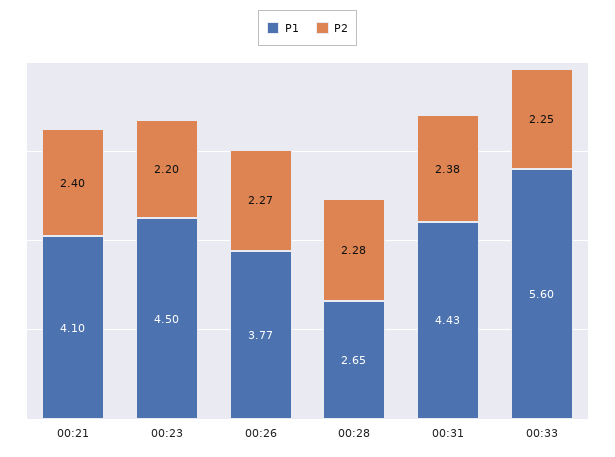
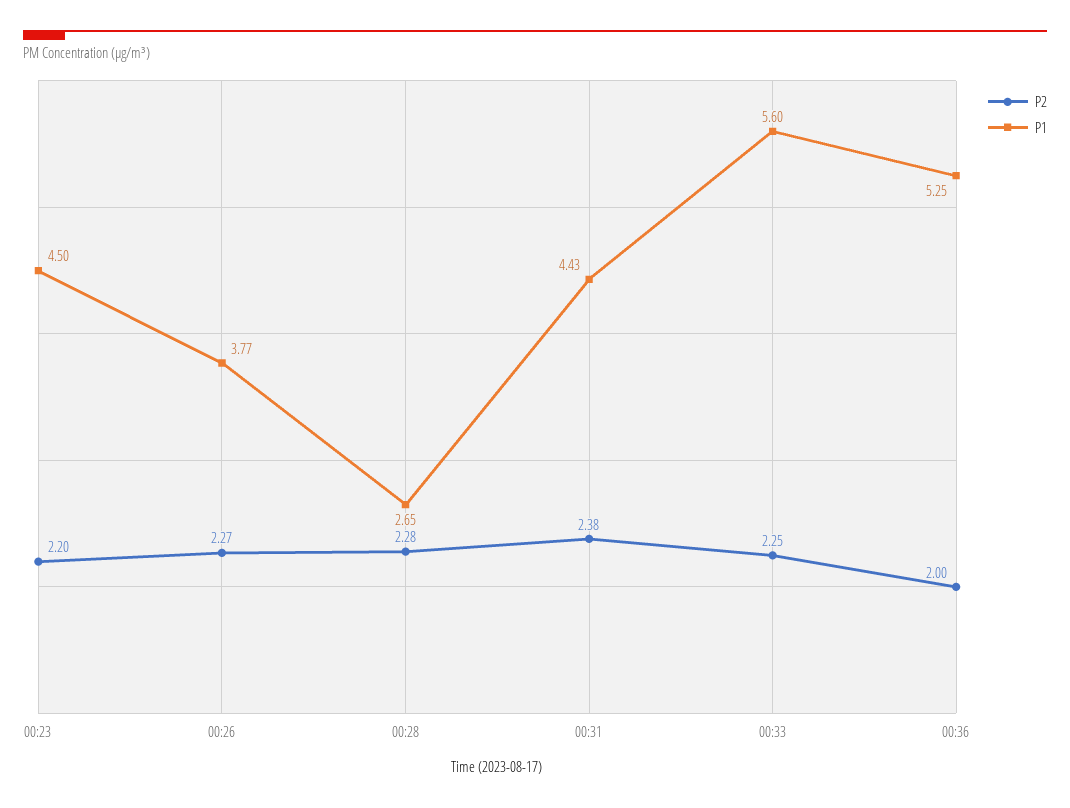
P1, 00:21: 4.1 -> none
P2, 00:21: 2.4 -> none
P2, 00:36: none -> 2
P1, 00:36: none -> 5.25

